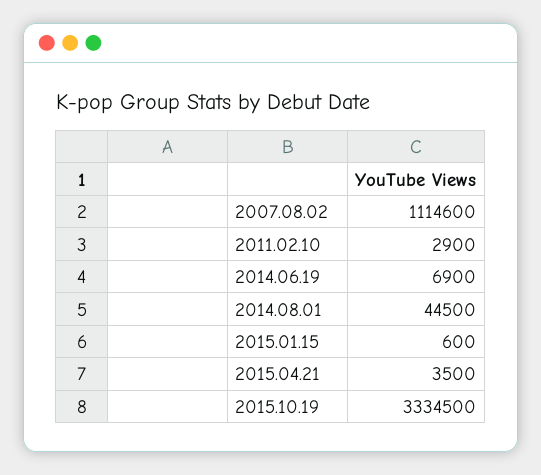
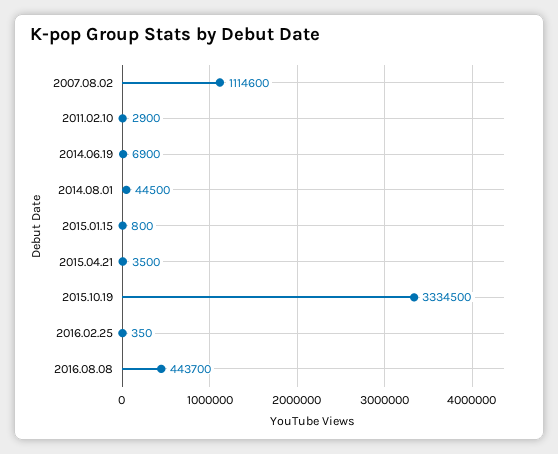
2015.01.15: 600 -> 800
2016.02.25: none -> 350
2016.08.08: none -> 443700

